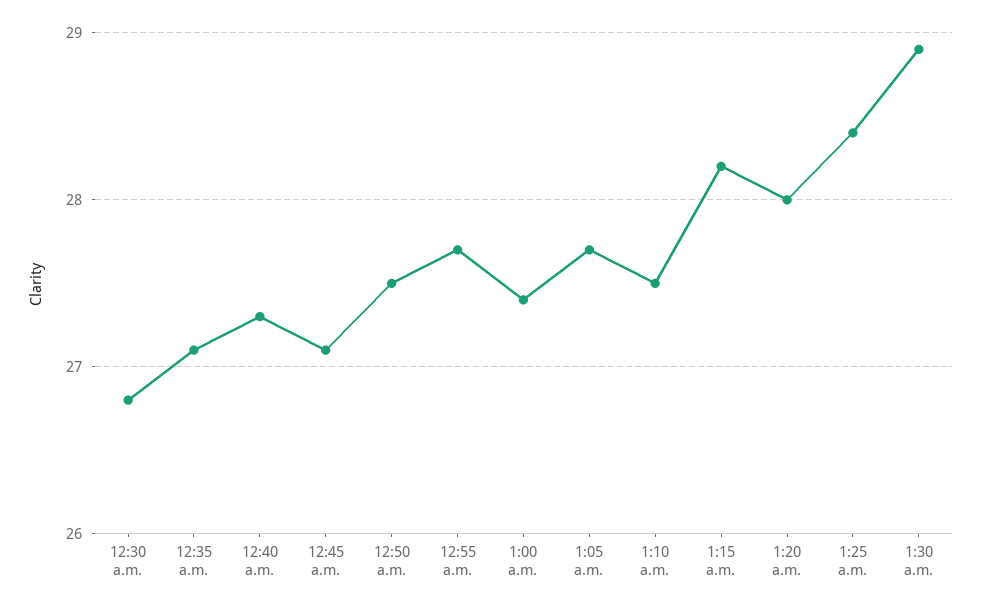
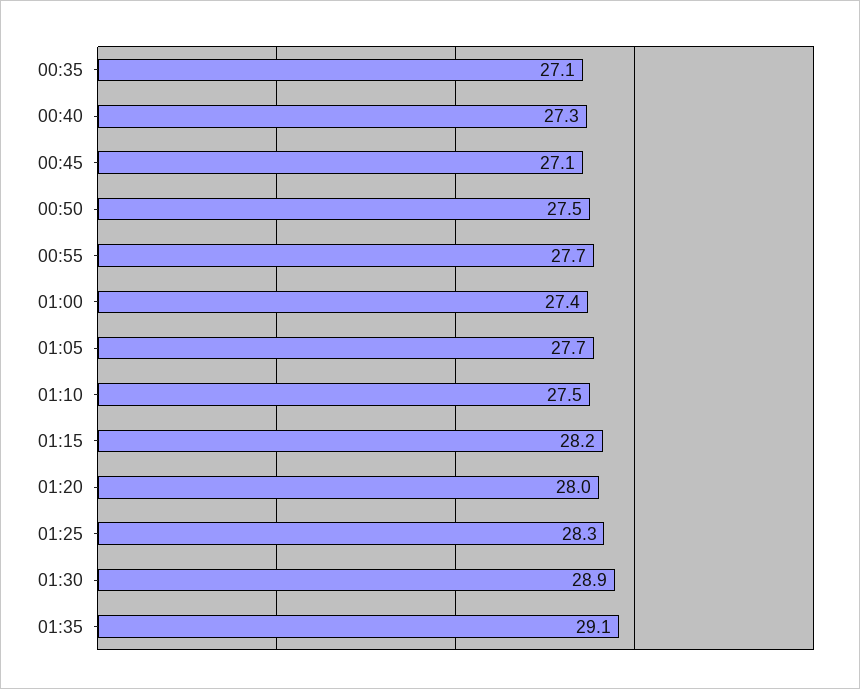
12:30 a.m.: 26.8 -> none
1:25 a.m.: 28.4 -> 28.3
01:35: none -> 29.1

